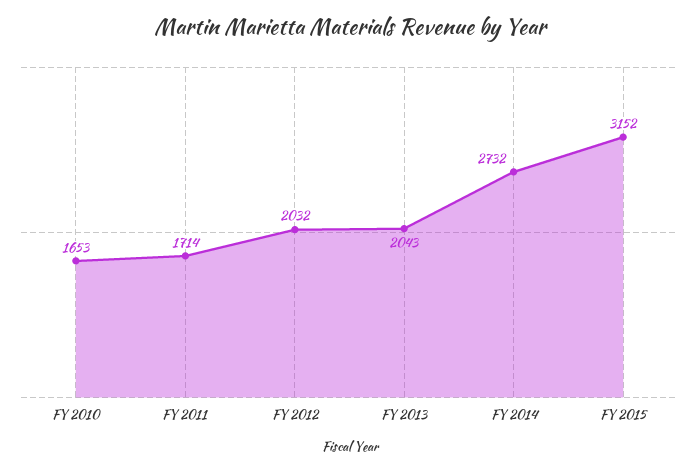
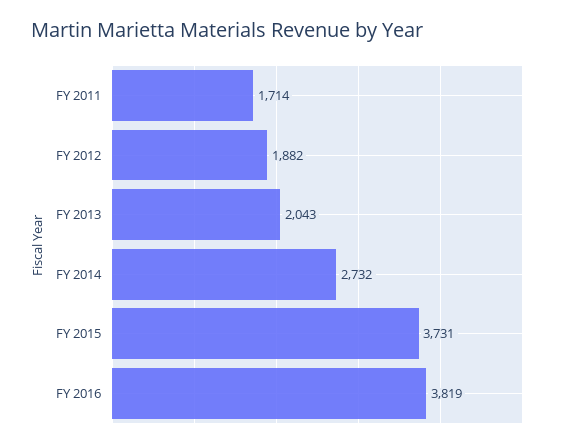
FY 2010: 1653 -> none
FY 2012: 2032 -> 1882
FY 2015: 3152 -> 3731
FY 2016: none -> 3819

